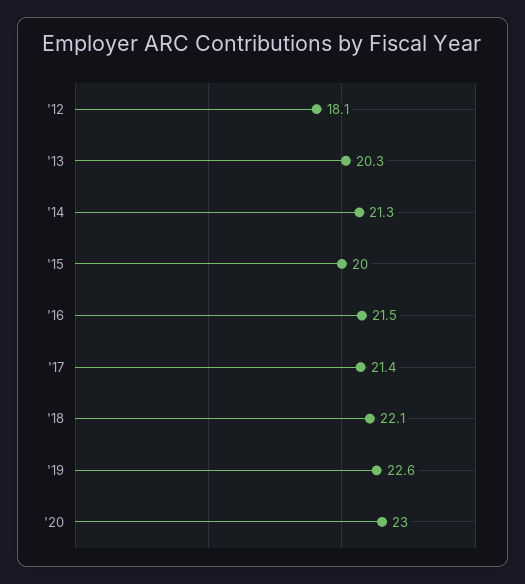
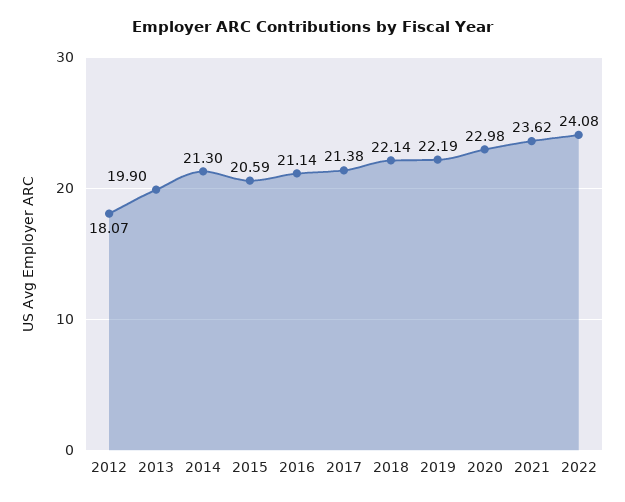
'13: 20.3 -> 19.9
'15: 20 -> 20.59
'16: 21.5 -> 21.14
'19: 22.6 -> 22.19
2021: none -> 23.62
2022: none -> 24.08

